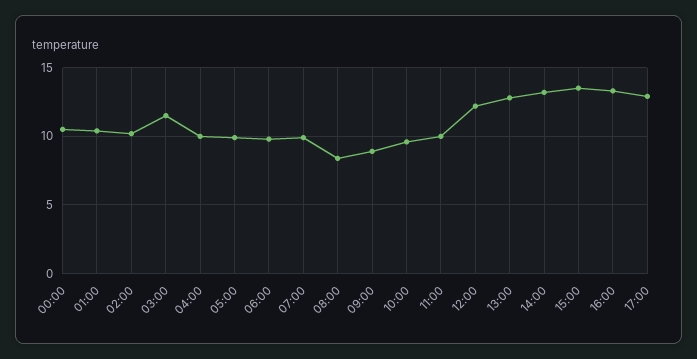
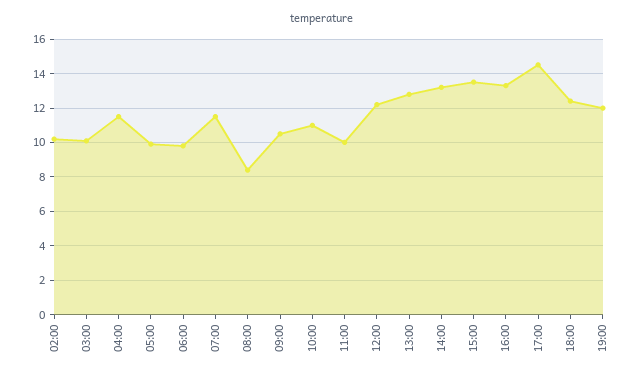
00:00: 10.5 -> none
01:00: 10.5 -> none
03:00: 11.5 -> 10
04:00: 10 -> 11.5
07:00: 10 -> 11.5
09:00: 9 -> 10.5
10:00: 9.5 -> 11
17:00: 13 -> 14.5
18:00: none -> 12.5
19:00: none -> 12

